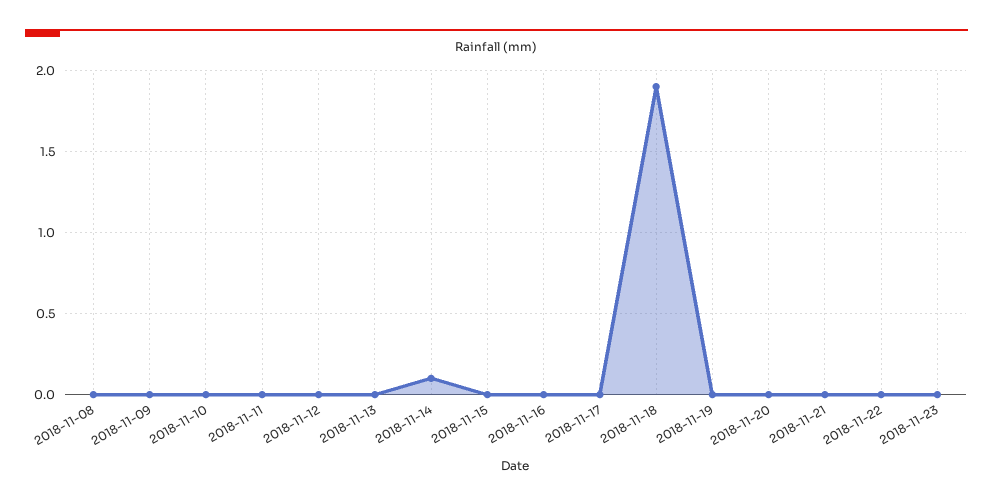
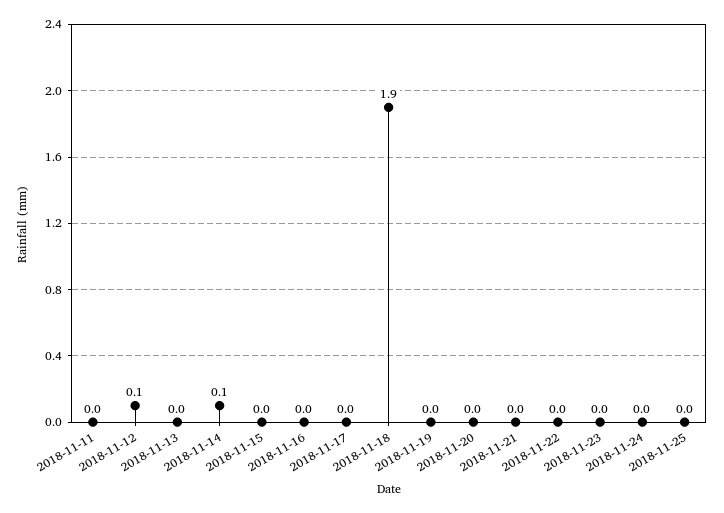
2018-11-08: 0 -> none
2018-11-09: 0 -> none
2018-11-10: 0 -> none
2018-11-12: 0 -> 0.1
2018-11-24: none -> 0
2018-11-25: none -> 0

